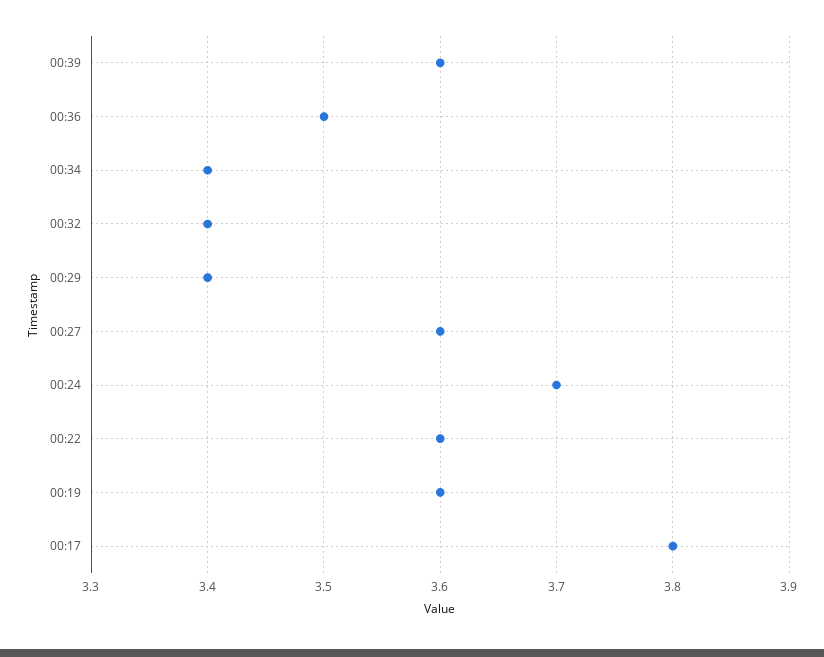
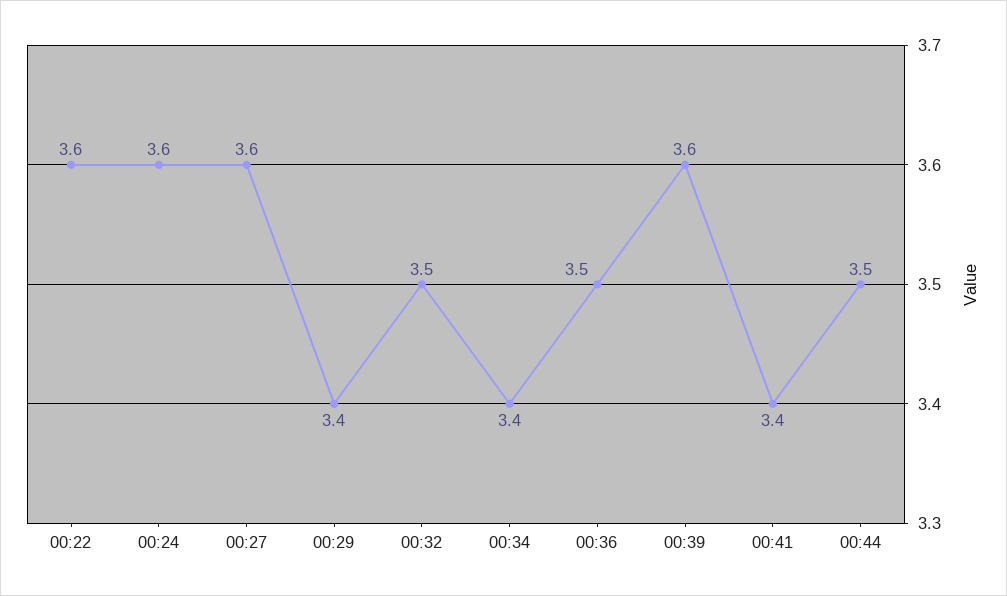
00:32: 3.4 -> 3.5
00:24: 3.7 -> 3.6
00:19: 3.6 -> none
00:17: 3.8 -> none
00:41: none -> 3.4
00:44: none -> 3.5

